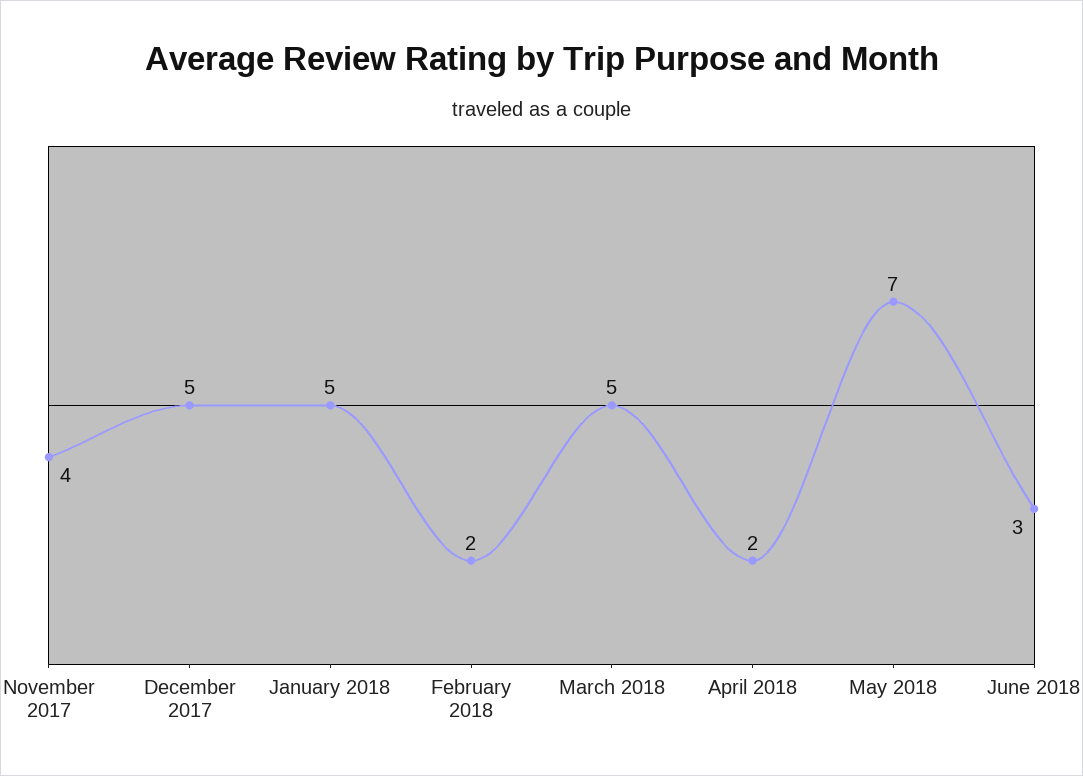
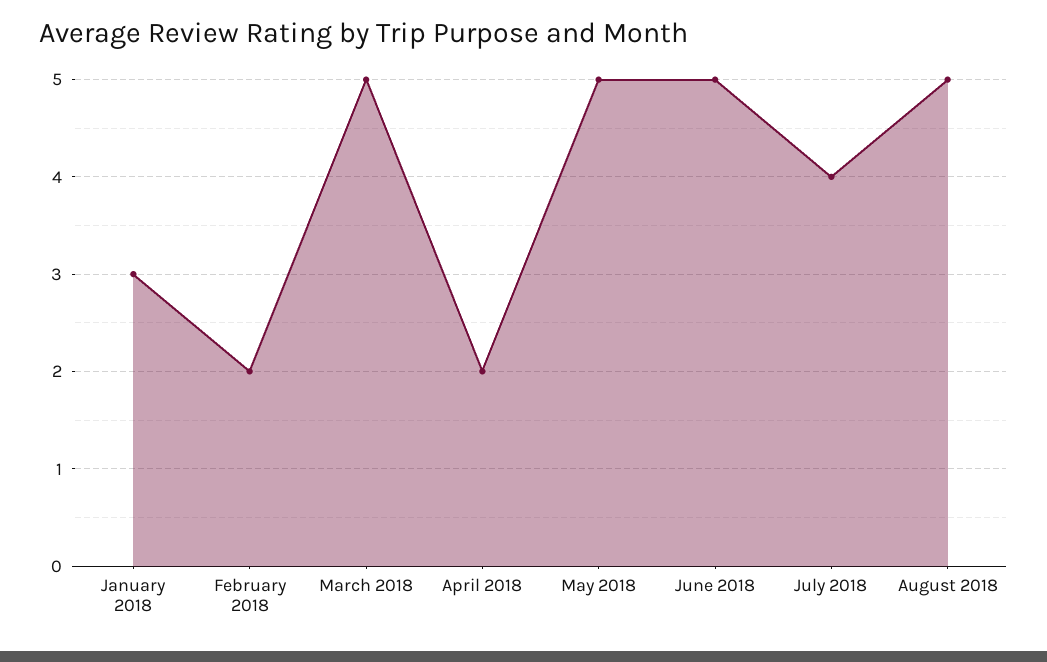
November 2017: 4 -> none
December 2017: 5 -> none
January 2018: 5 -> 3
May 2018: 7 -> 5
June 2018: 3 -> 5
July 2018: none -> 4
August 2018: none -> 5

